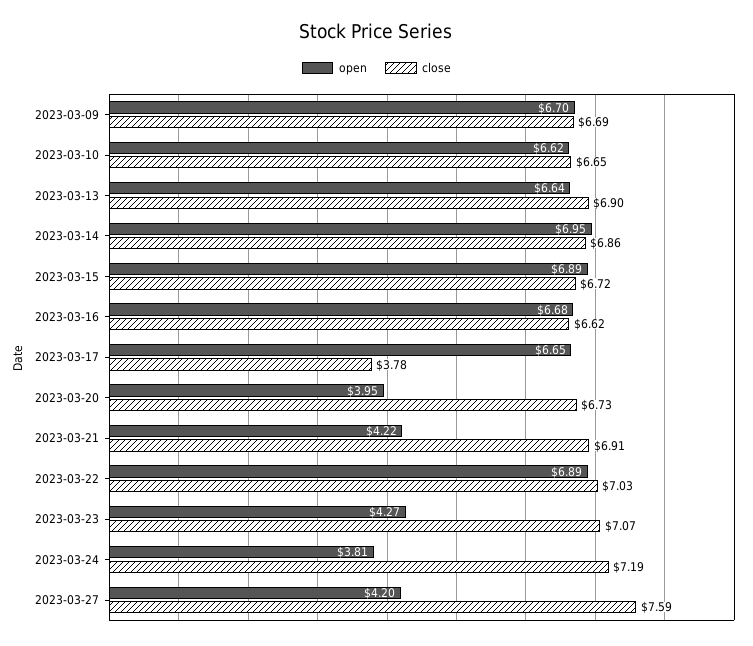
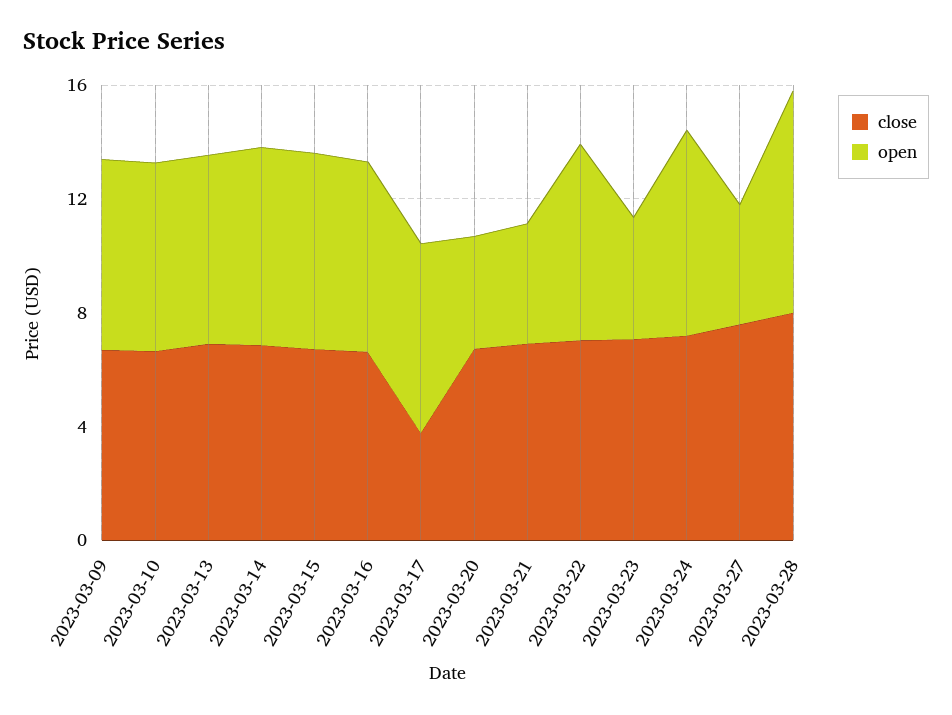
open, 2023-03-24: 3.81 -> 7
close, 2023-03-28: none -> 8
open, 2023-03-28: none -> 8

